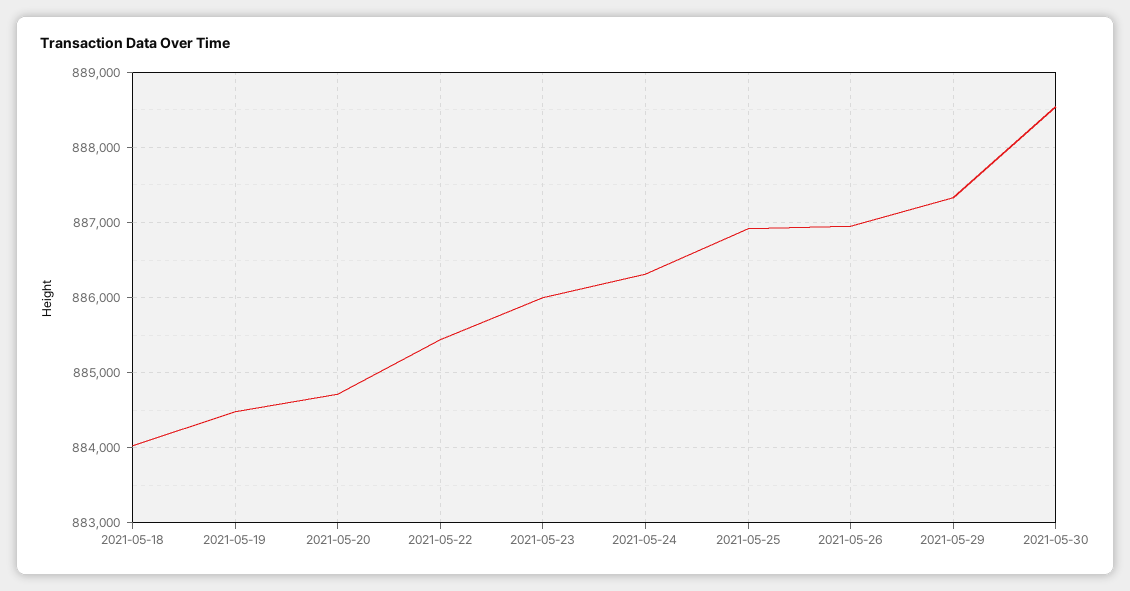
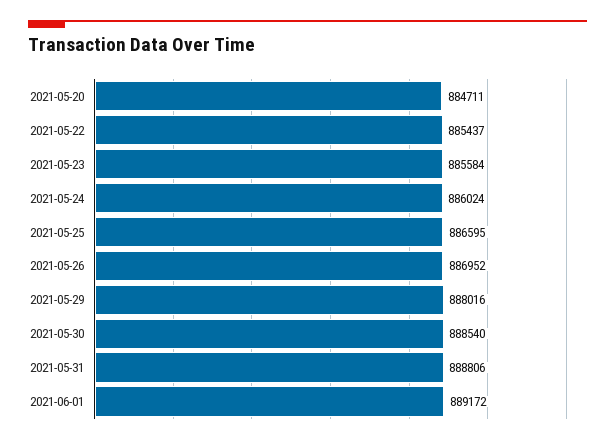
2021-05-18: 884000 -> none
2021-05-19: 884500 -> none
2021-05-23: 886000 -> 885584
2021-05-24: 886300 -> 886024
2021-05-25: 886900 -> 886595
2021-05-29: 887300 -> 888016
2021-05-31: none -> 888806
2021-06-01: none -> 889172

